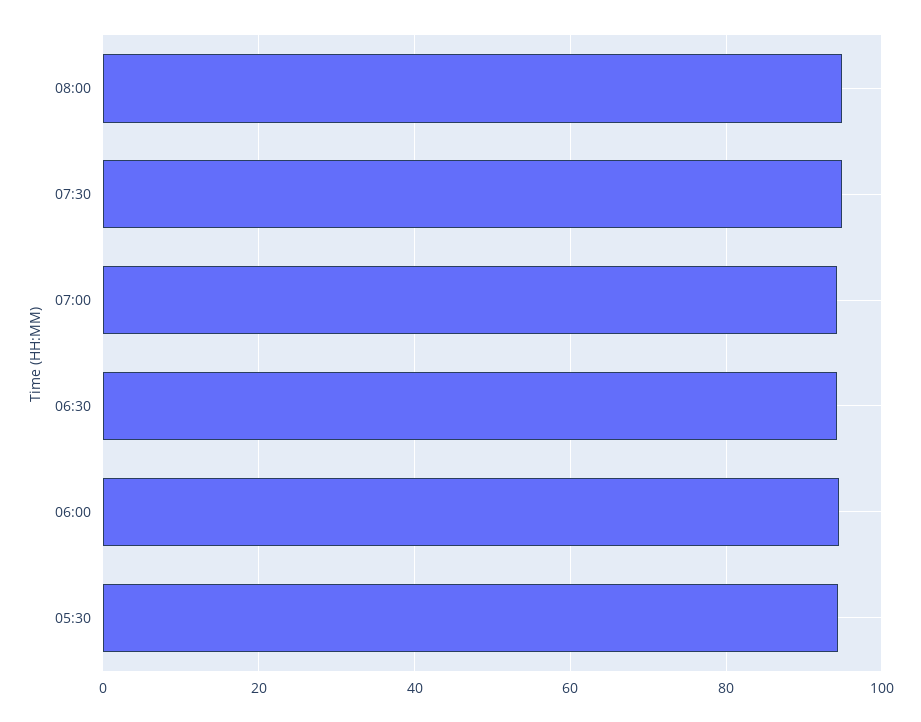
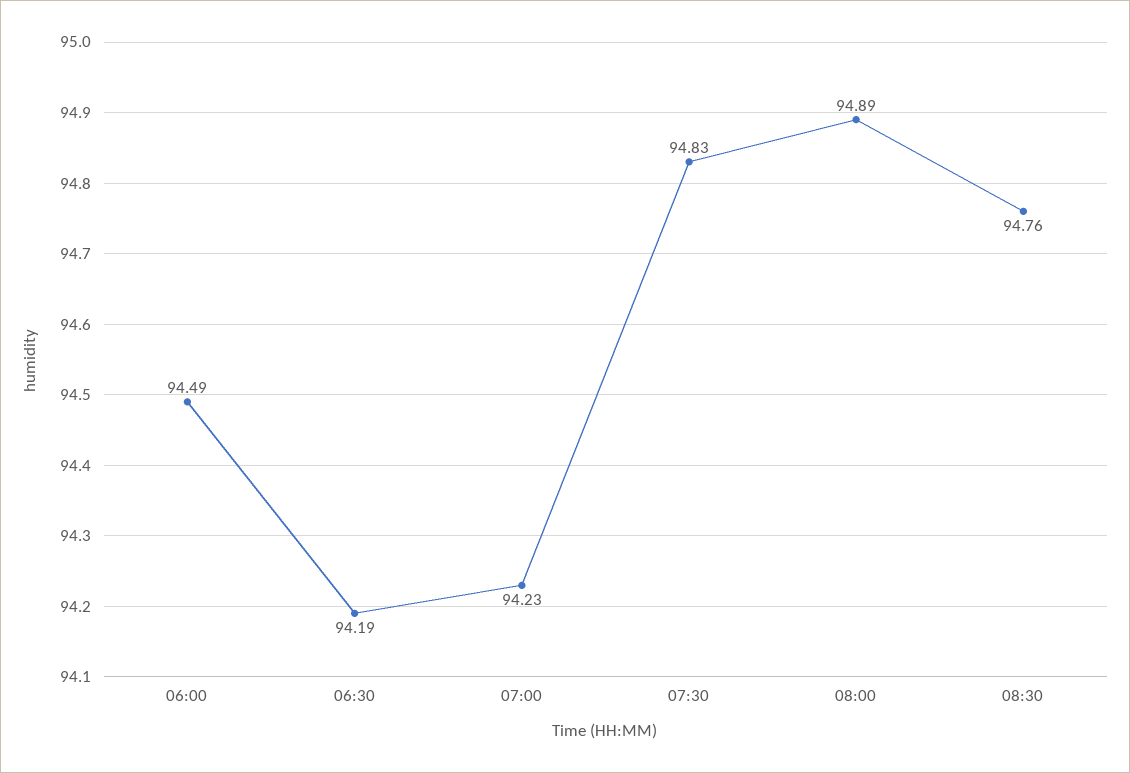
05:30: 94 -> none
08:30: none -> 94.76

